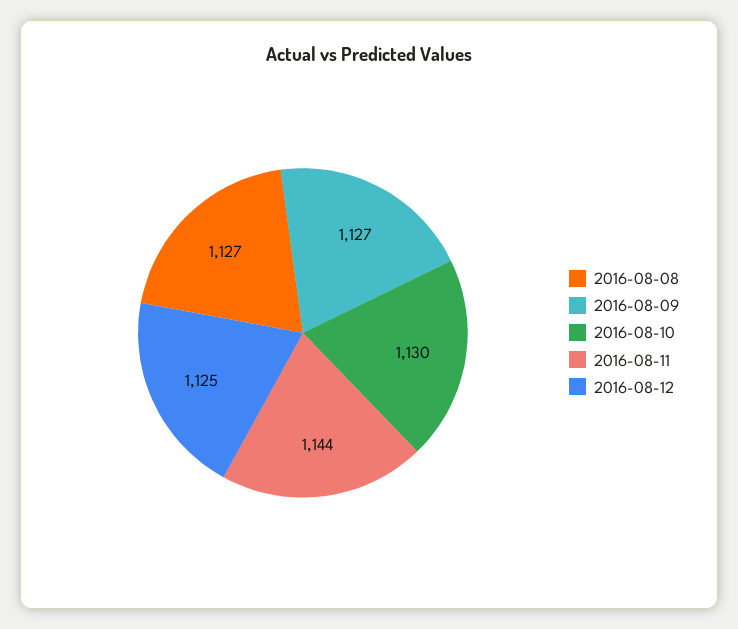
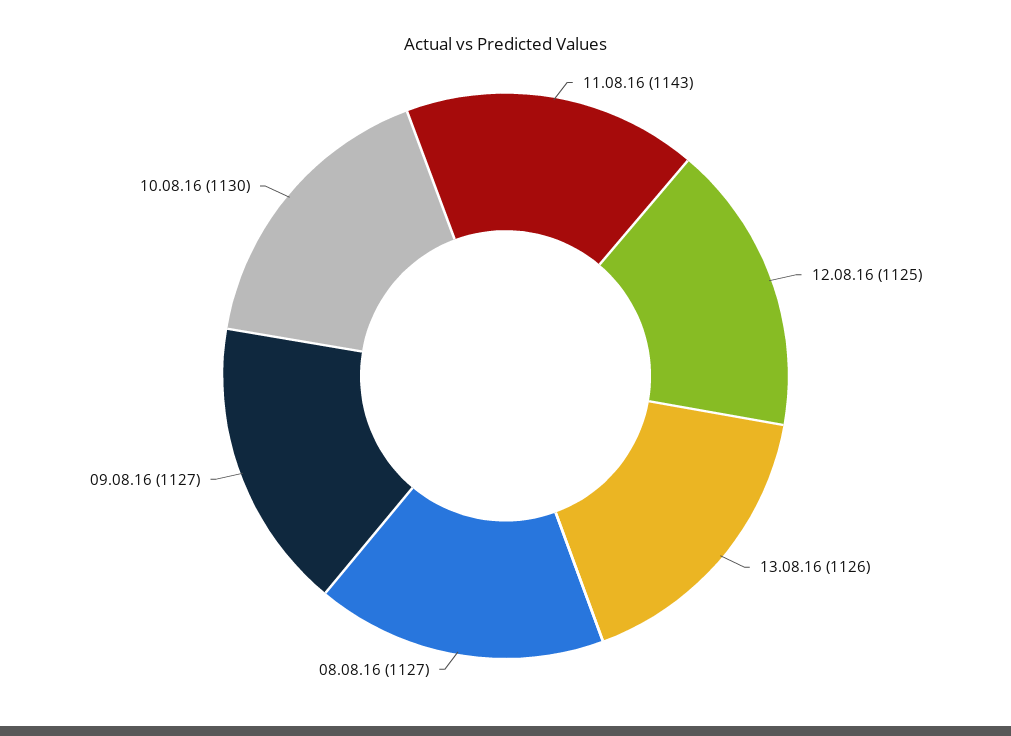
2016-08-11: 1144 -> 1143
13.08.16: none -> 1126

